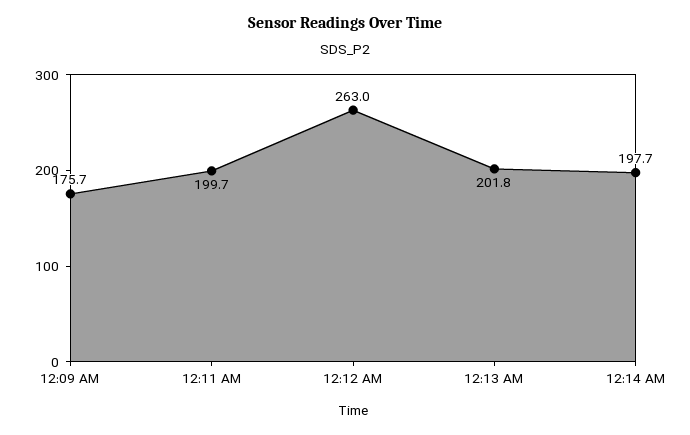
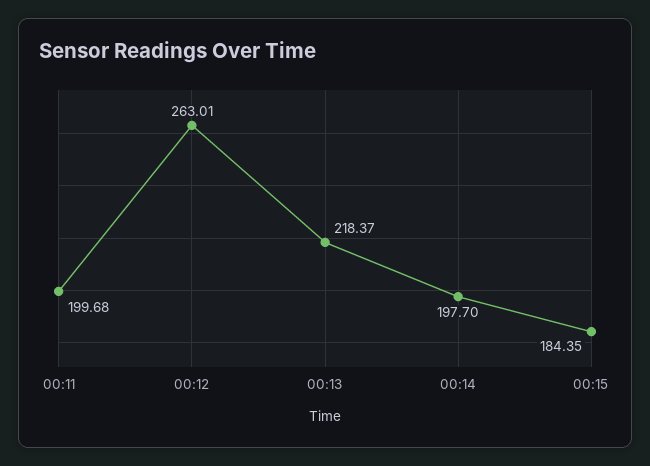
12:09 AM: 175.7 -> none
12:13 AM: 201.8 -> 218.37
00:15: none -> 184.35

